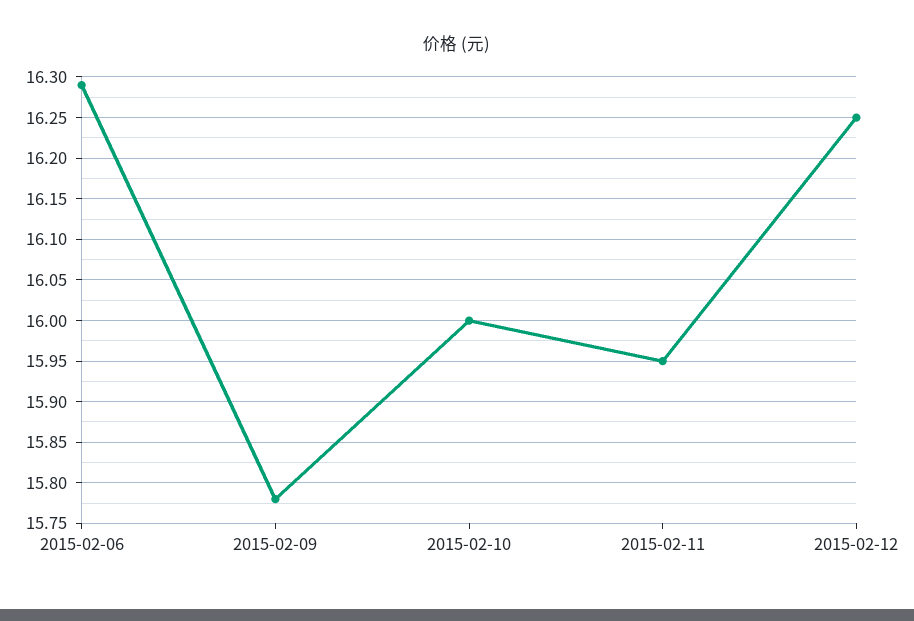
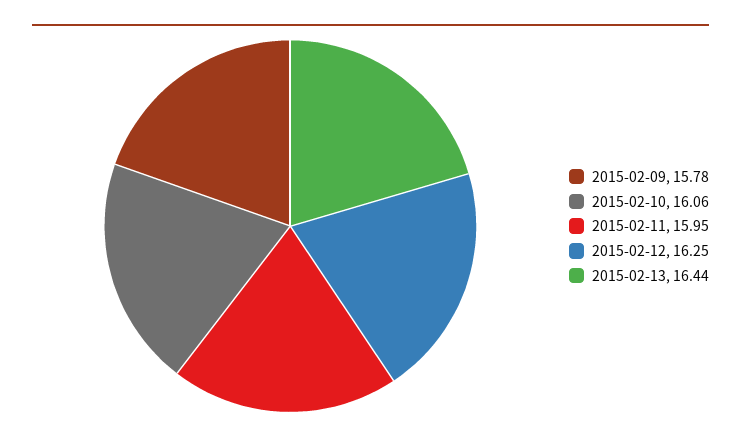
2015-02-06: 16.29 -> none
2015-02-10: 16 -> 16.06
2015-02-13: none -> 16.44

